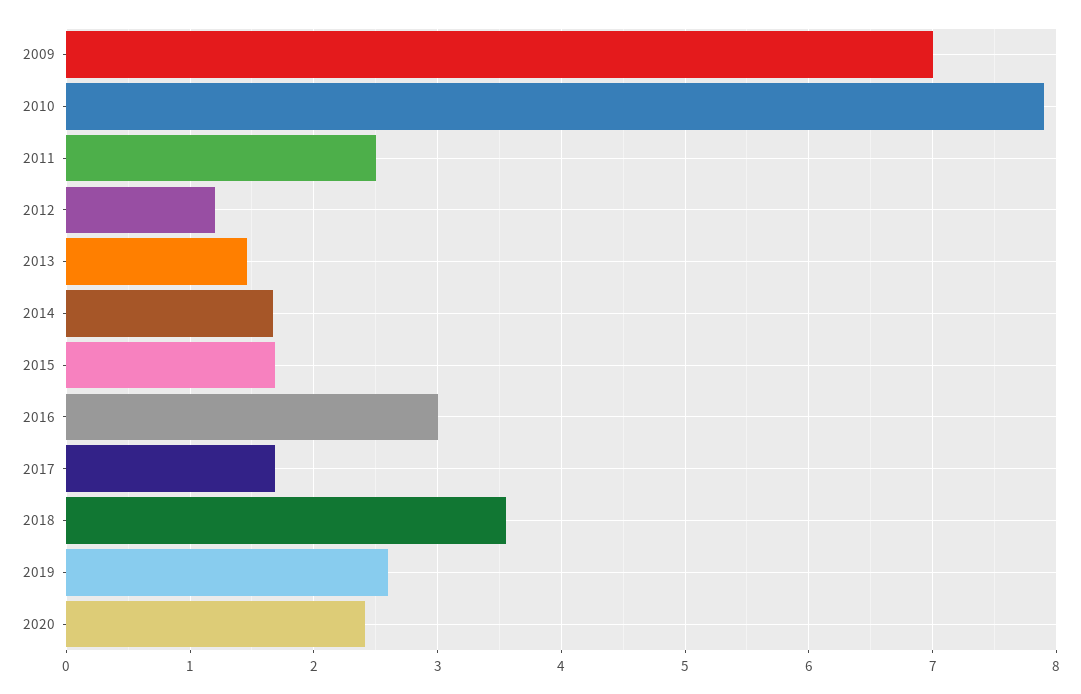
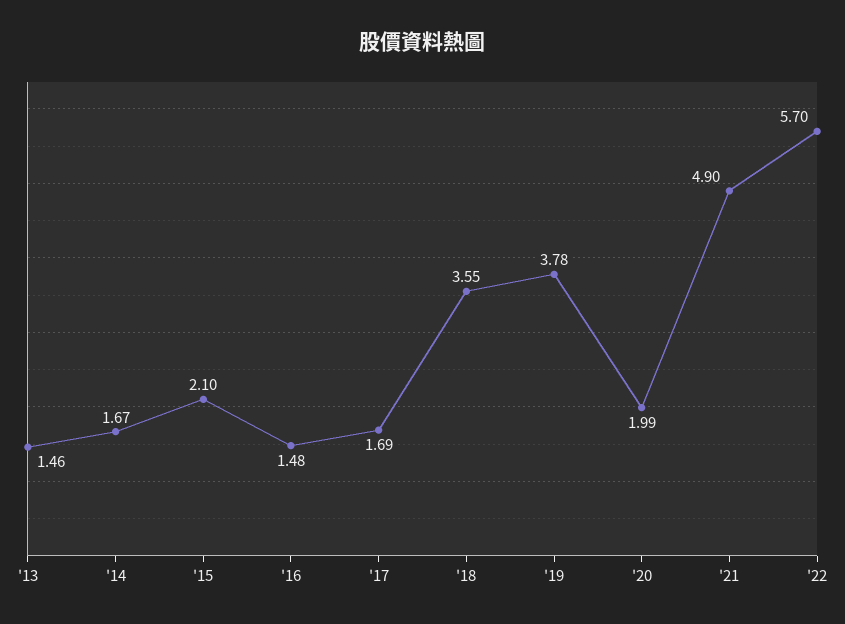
2009: 7 -> none
2010: 7.9 -> none
2011: 2.5 -> none
2012: 1.2 -> none
2015: 1.7 -> 2.1
2016: 3 -> 1.48
2019: 2.6 -> 3.78
2020: 2.4 -> 1.99
'21: none -> 4.9
'22: none -> 5.7

